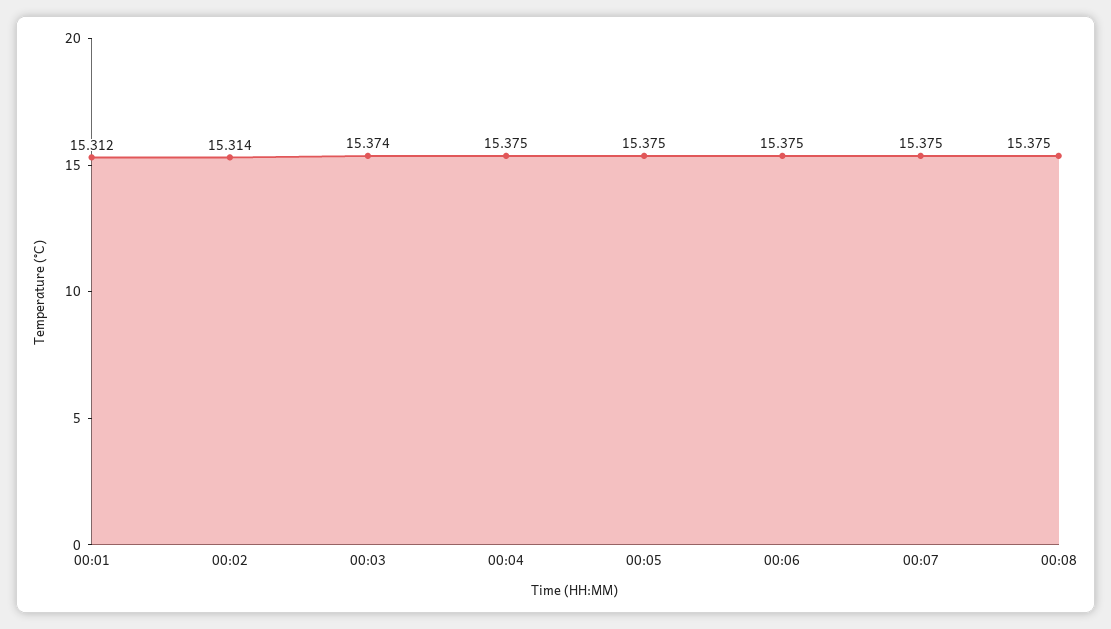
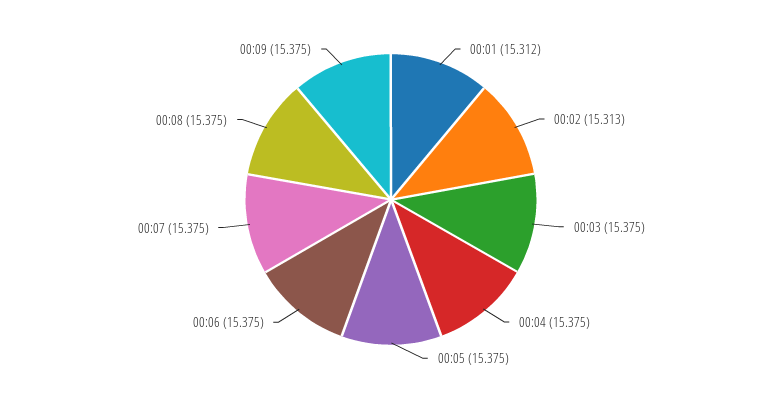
00:02: 15.314 -> 15.313
00:03: 15.374 -> 15.375
00:09: none -> 15.375

